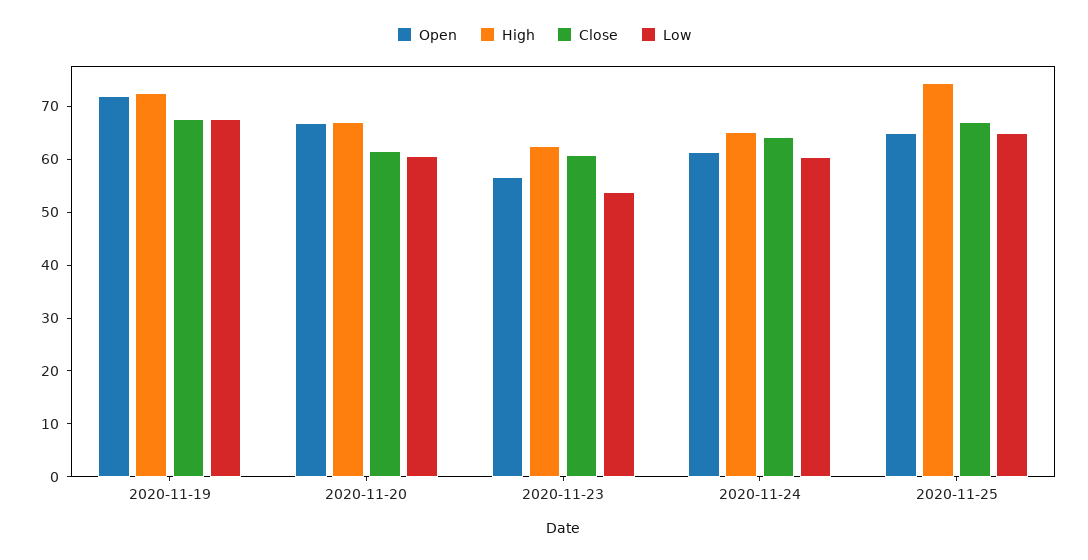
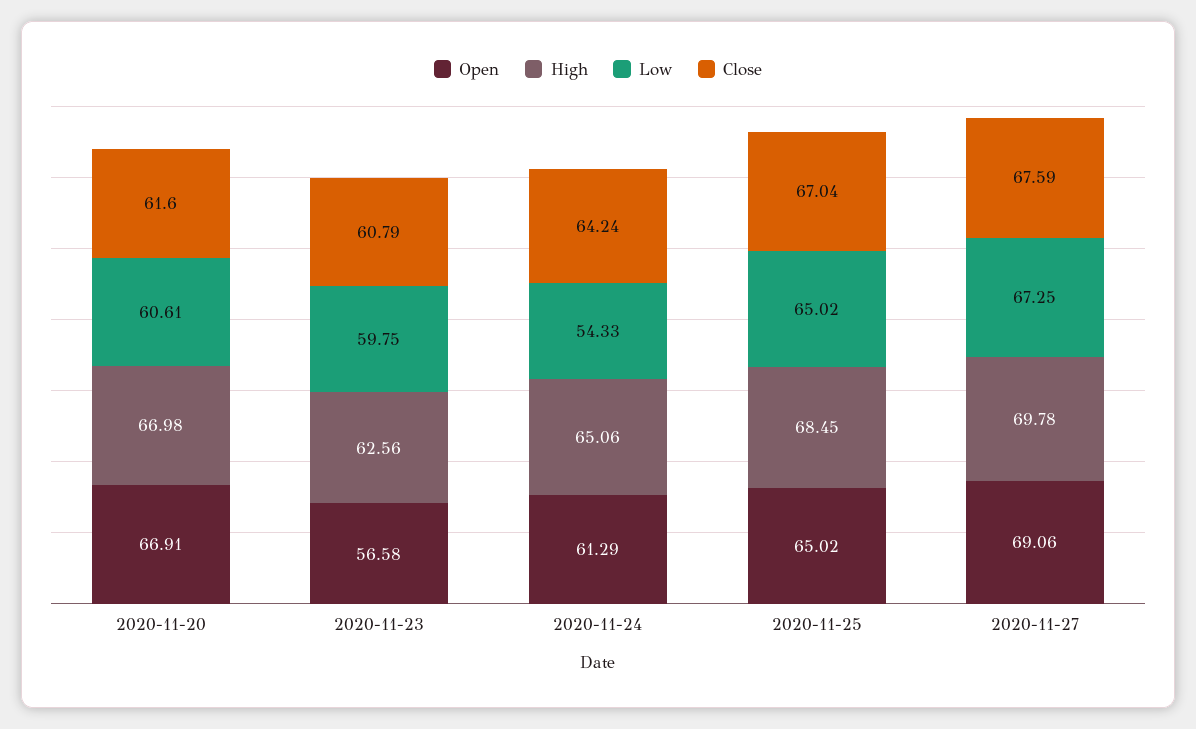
Open, 2020-11-19: 72 -> none
High, 2020-11-19: 72 -> none
Close, 2020-11-19: 68 -> none
Low, 2020-11-19: 68 -> none
Low, 2020-11-23: 54 -> 59.75
Low, 2020-11-24: 60 -> 54.33
High, 2020-11-25: 74 -> 68.45
Open, 2020-11-27: none -> 69.06
High, 2020-11-27: none -> 69.78
Low, 2020-11-27: none -> 67.25
Close, 2020-11-27: none -> 67.59

